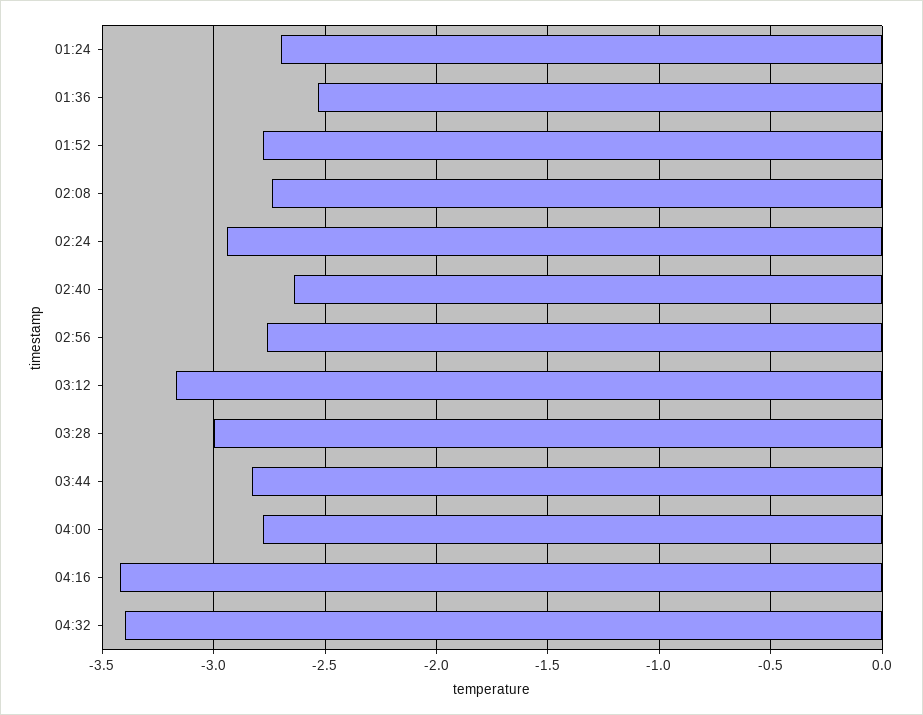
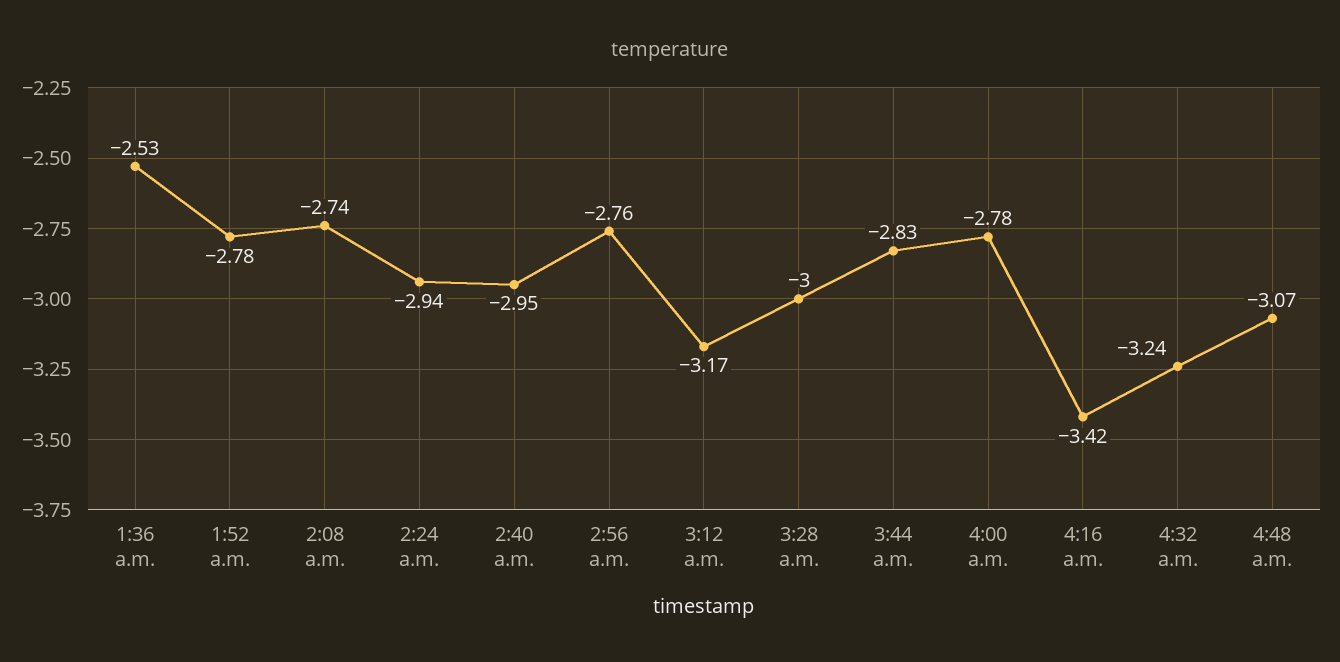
01:24: -2.7 -> none
02:40: -2.65 -> -2.95
04:32: -3.4 -> -3.24
4:48 a.m.: none -> -3.07

